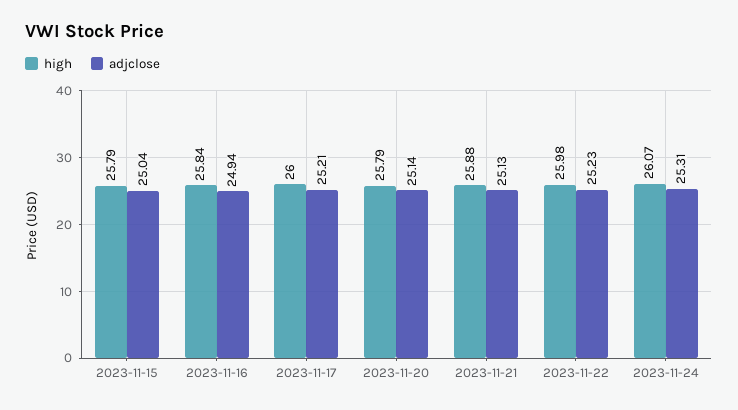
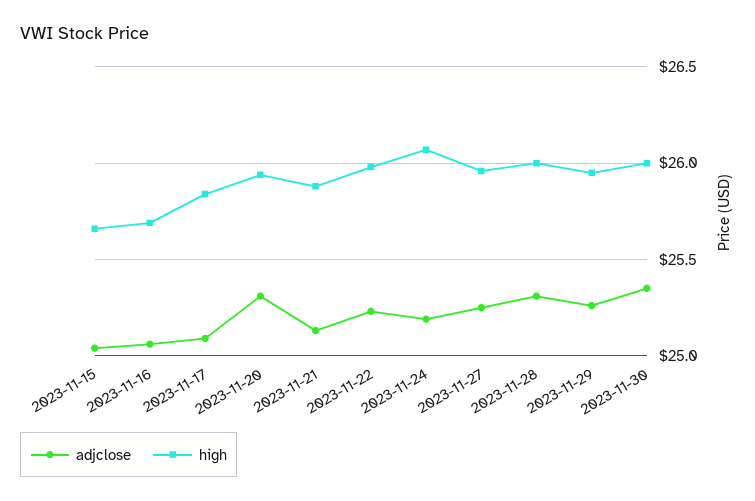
high, 2023-11-15: 25.79 -> 25.65
high, 2023-11-16: 25.84 -> 25.7
adjclose, 2023-11-16: 24.94 -> 25.05
high, 2023-11-17: 26 -> 25.85
adjclose, 2023-11-17: 25.21 -> 25.1
high, 2023-11-20: 25.79 -> 25.95
adjclose, 2023-11-20: 25.14 -> 25.3
adjclose, 2023-11-24: 25.31 -> 25.2
adjclose, 2023-11-27: none -> 25.25
high, 2023-11-27: none -> 25.95
adjclose, 2023-11-28: none -> 25.3
high, 2023-11-28: none -> 26
adjclose, 2023-11-29: none -> 25.25
high, 2023-11-29: none -> 25.95
adjclose, 2023-11-30: none -> 25.35
high, 2023-11-30: none -> 26

